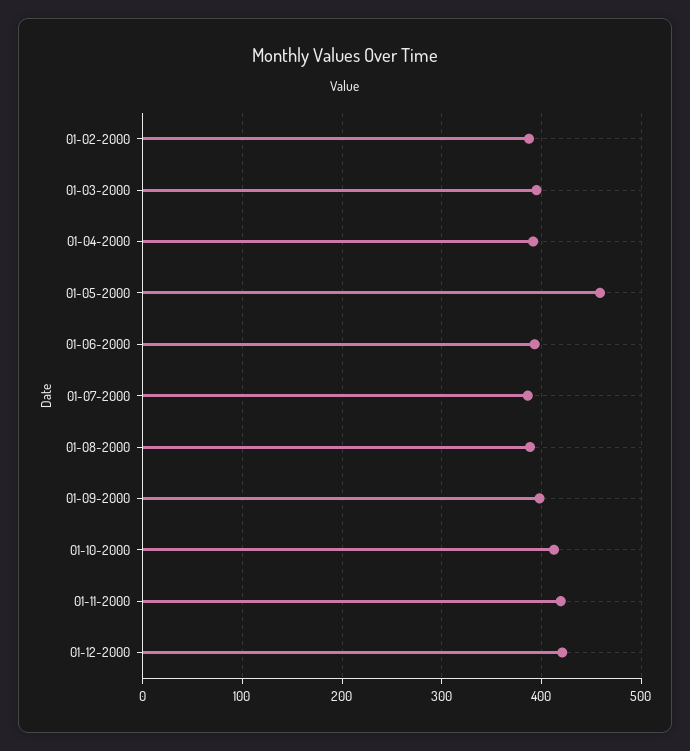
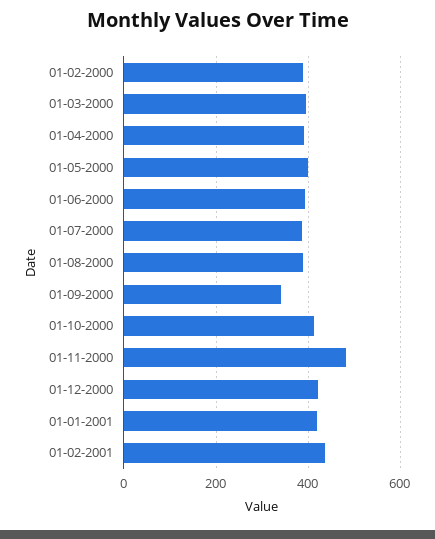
01-05-2000: 460 -> 400
01-09-2000: 400 -> 340
01-11-2000: 420 -> 480
01-01-2001: none -> 420
01-02-2001: none -> 440

